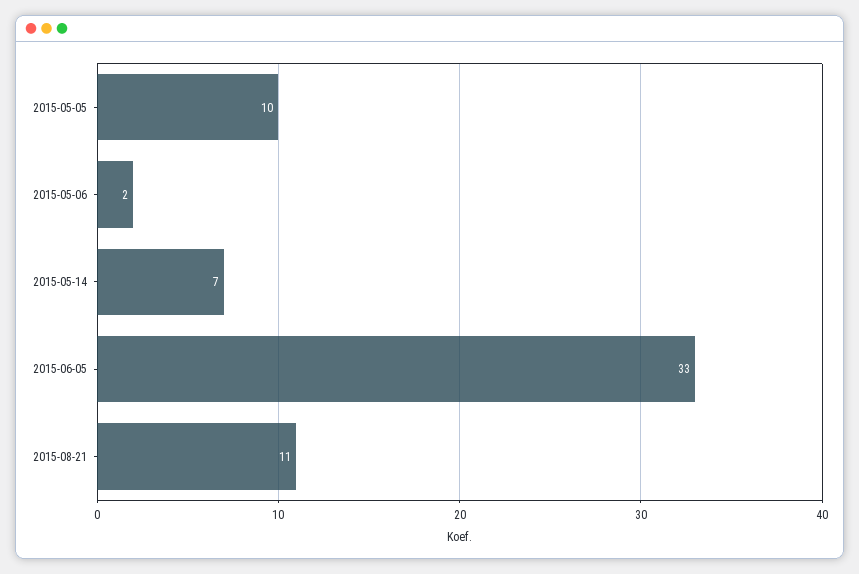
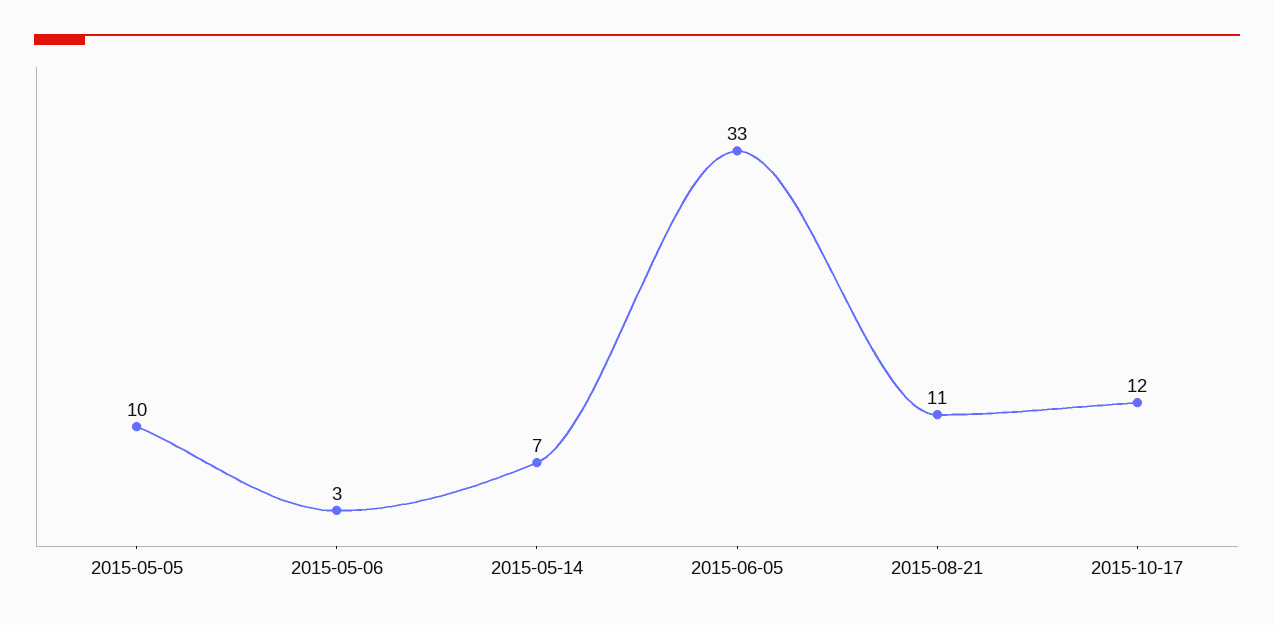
2015-05-06: 2 -> 3
2015-10-17: none -> 12

